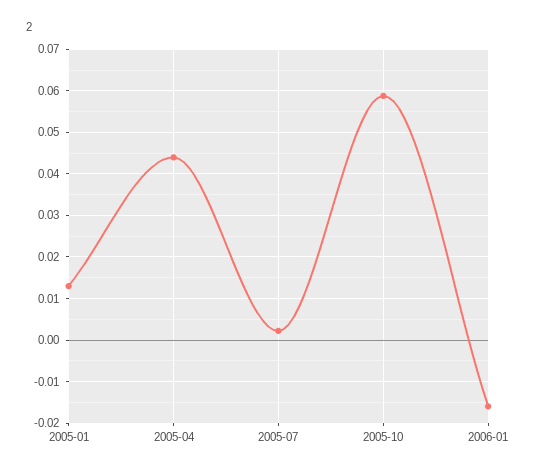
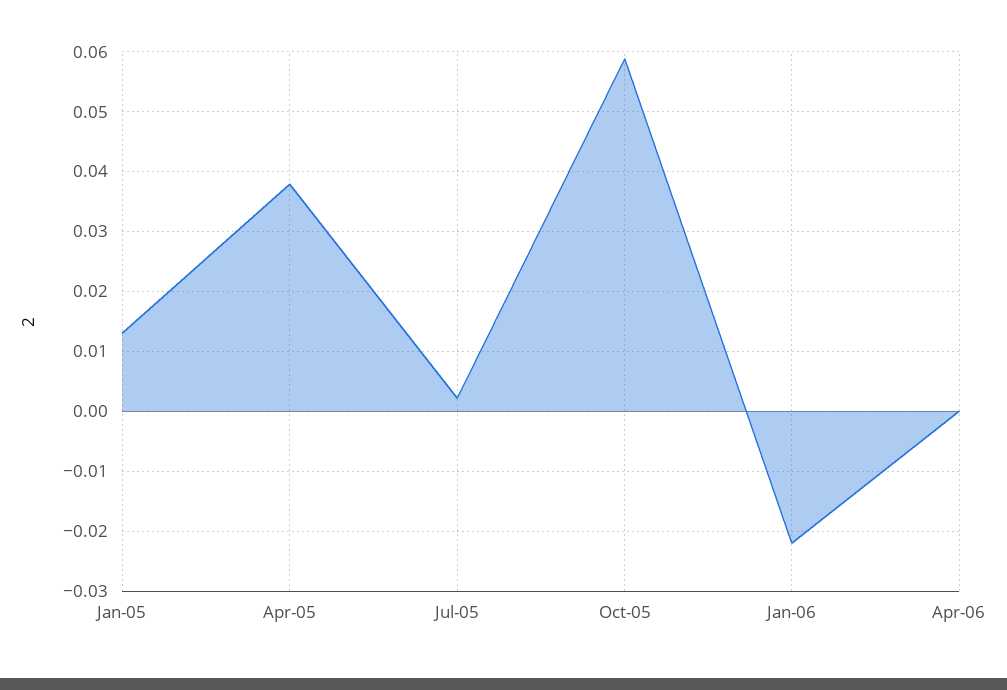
2005-04: 0.044 -> 0.038
2006-01: -0.016 -> -0.022
Apr-06: none -> 0

